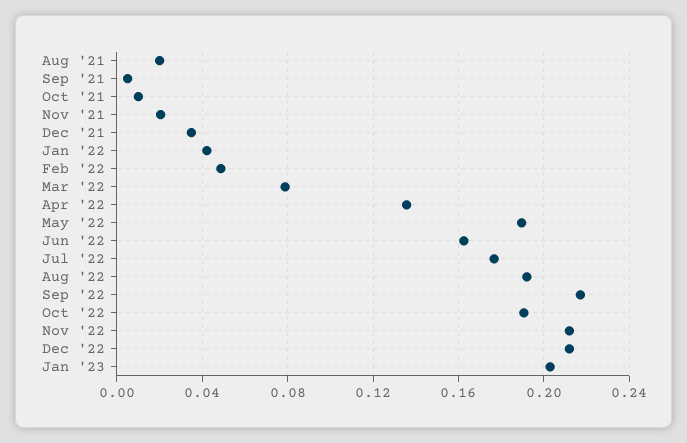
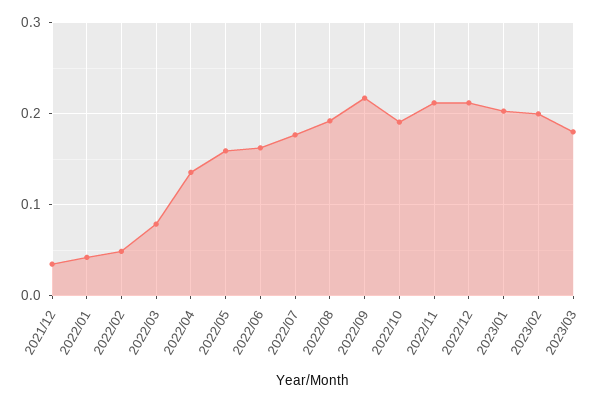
Aug '21: 0.02 -> none
Sep '21: 0.005 -> none
Oct '21: 0.01 -> none
Nov '21: 0.02 -> none
May '22: 0.19 -> 0.16
2023/02: none -> 0.2
2023/03: none -> 0.18

